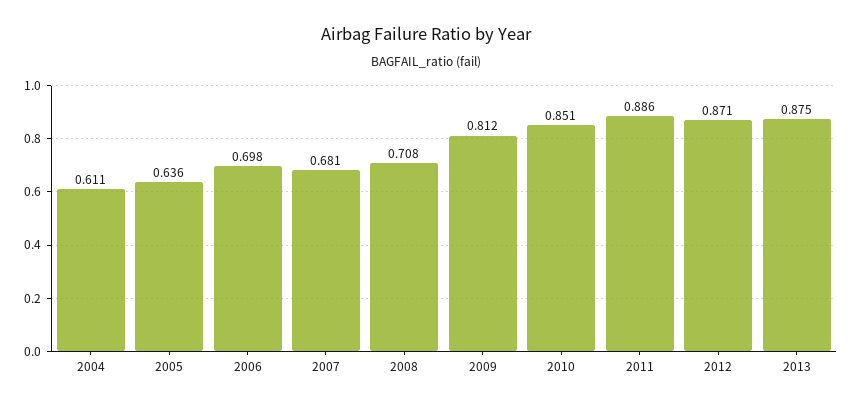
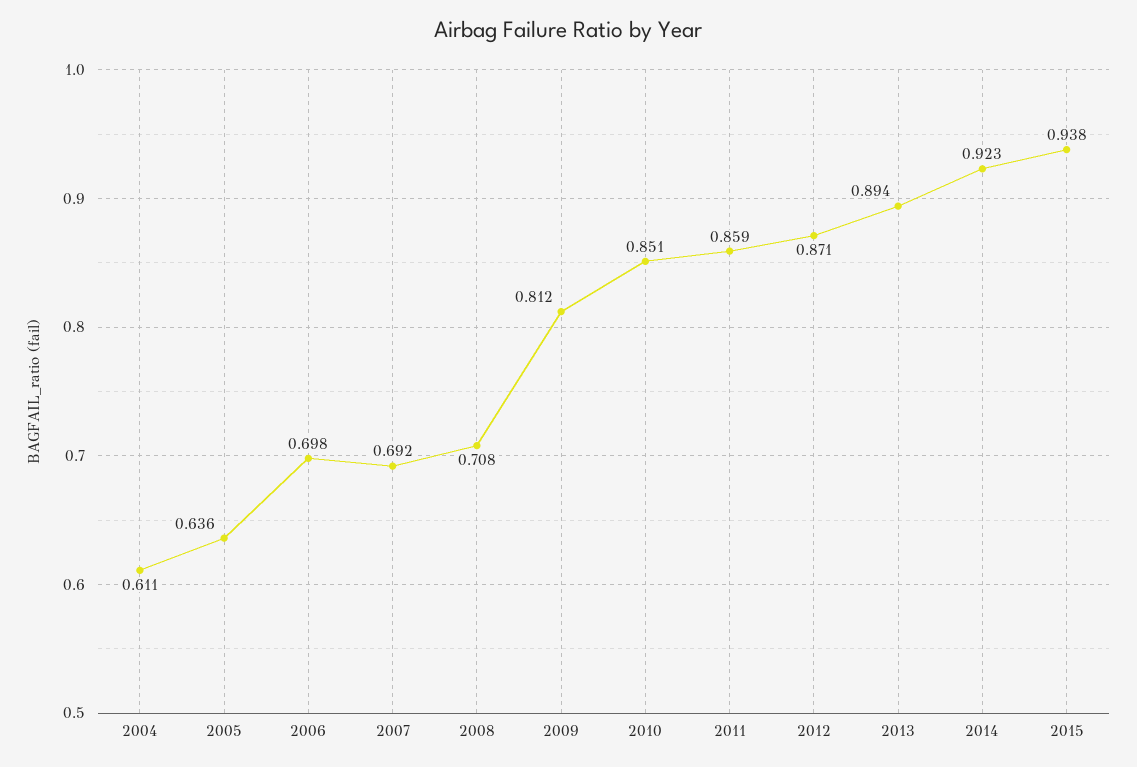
2007: 0.681 -> 0.692
2011: 0.886 -> 0.859
2013: 0.875 -> 0.894
2014: none -> 0.923
2015: none -> 0.938

